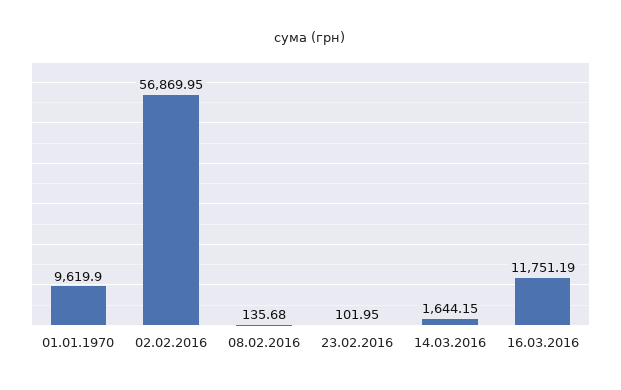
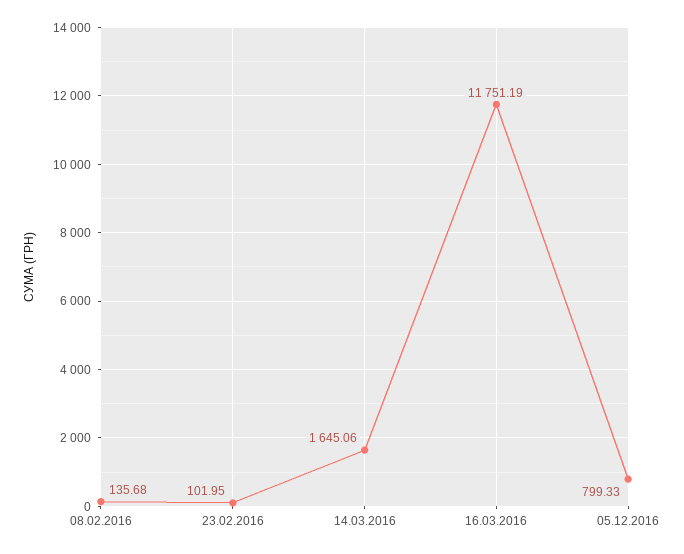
01.01.1970: 9619.9 -> none
02.02.2016: 56869.95 -> none
14.03.2016: 1644.15 -> 1645.06
05.12.2016: none -> 799.33

